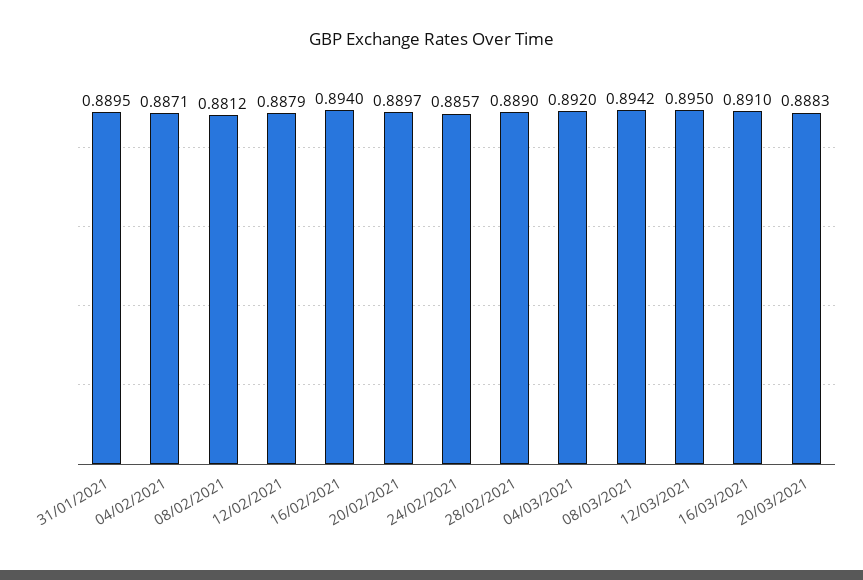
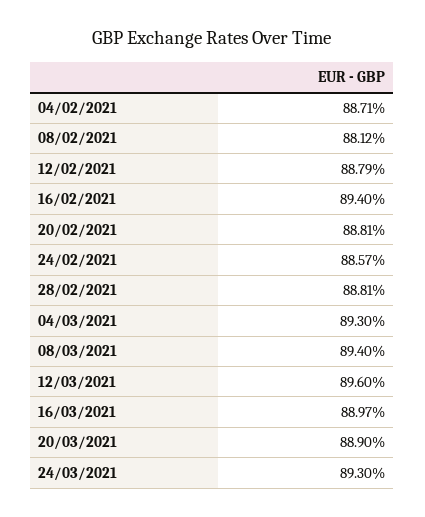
31/01/2021: 0.8895 -> none
20/02/2021: 0.8897 -> 0.8881
28/02/2021: 0.889 -> 0.8881
04/03/2021: 0.892 -> 0.893
08/03/2021: 0.8942 -> 0.894
12/03/2021: 0.895 -> 0.896
16/03/2021: 0.891 -> 0.8897
20/03/2021: 0.8883 -> 0.889
24/03/2021: none -> 0.893

